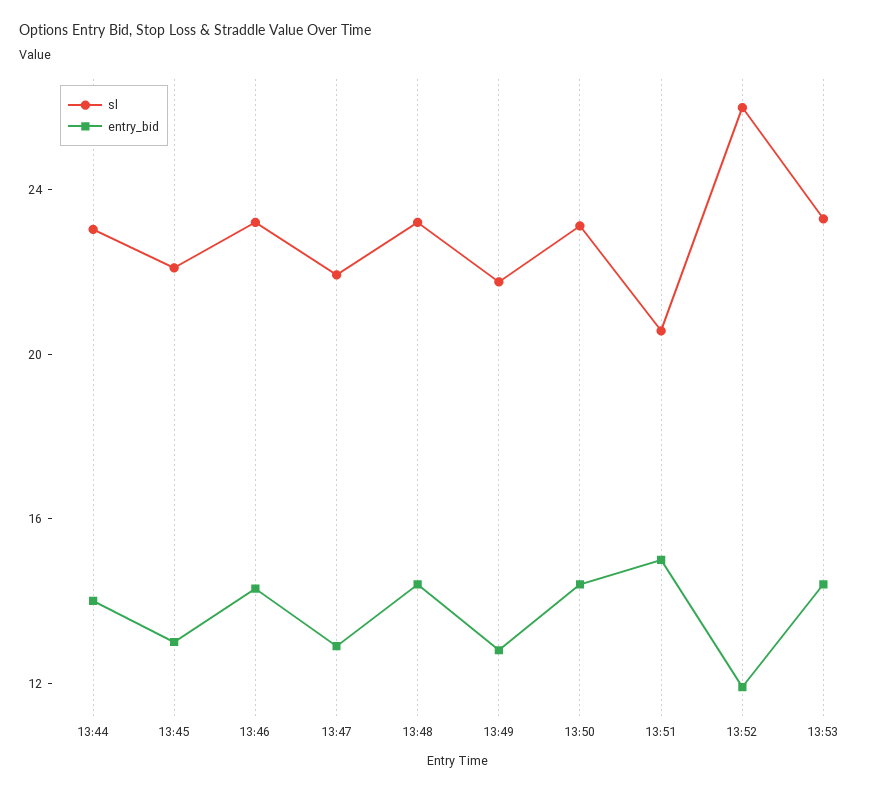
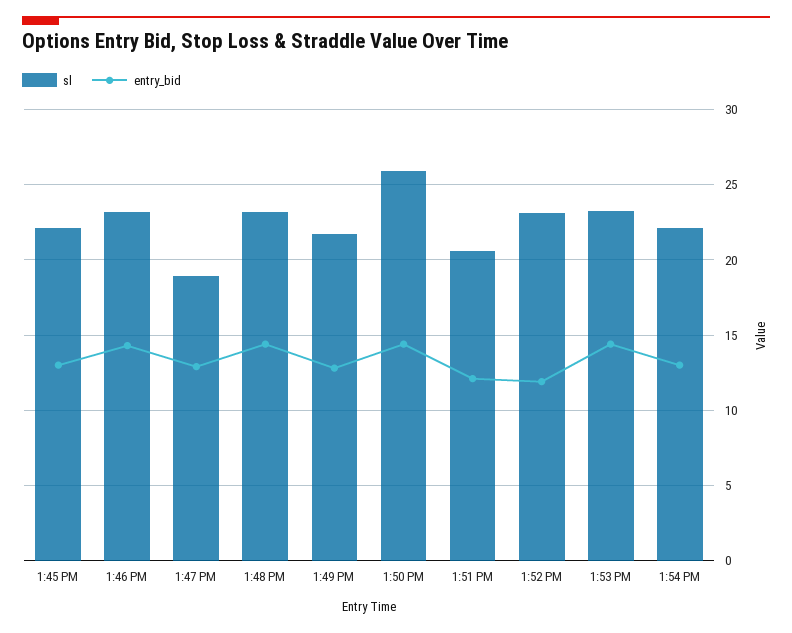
sl, 13:44: 23 -> none
entry_bid, 13:44: 14 -> none
sl, 13:47: 22 -> 19
sl, 13:50: 23 -> 26
entry_bid, 13:51: 15 -> 12
sl, 13:52: 26 -> 23
sl, 1:54 PM: none -> 22
entry_bid, 1:54 PM: none -> 13

